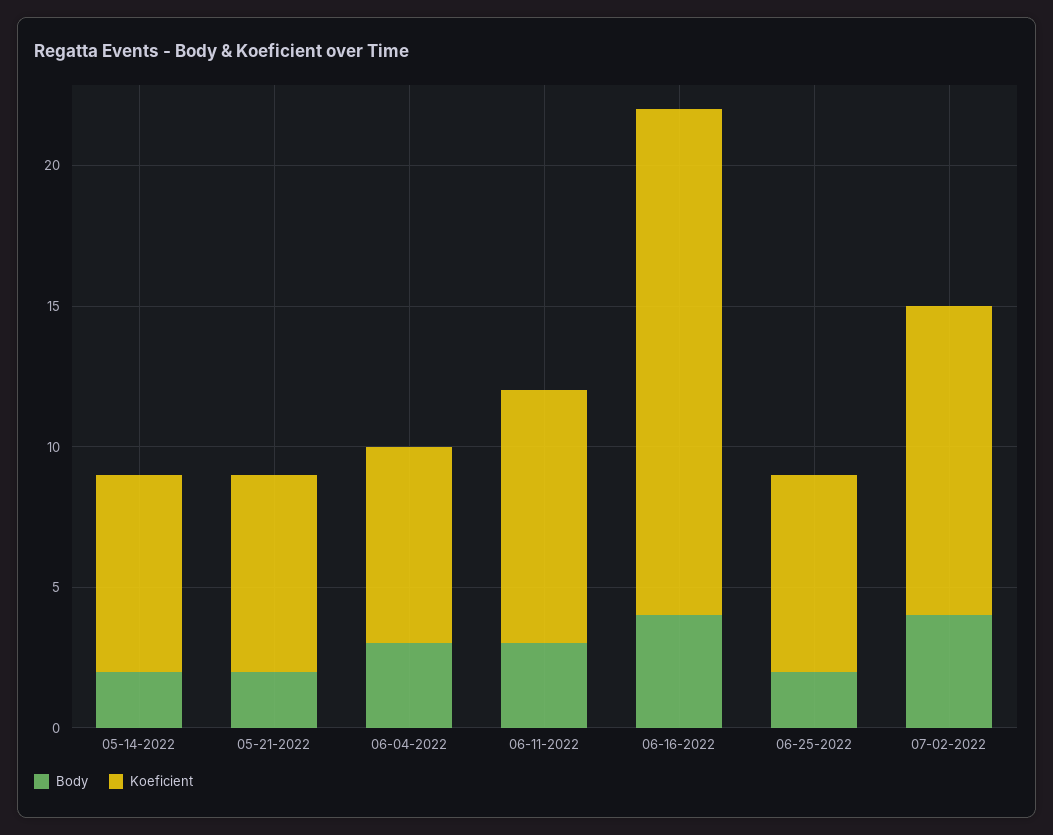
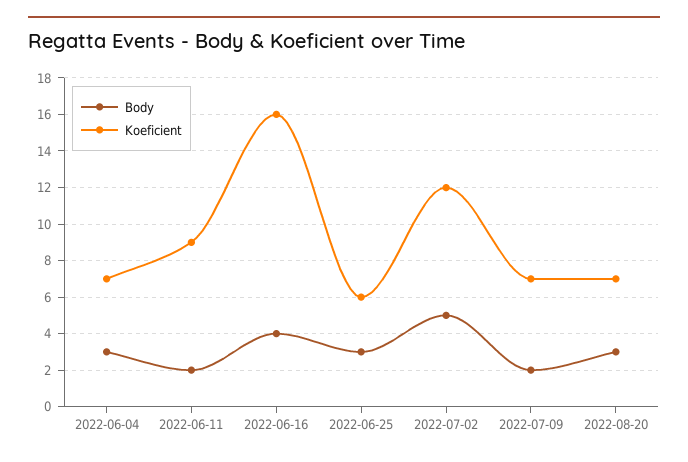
Body, 05-14-2022: 2 -> none
Koeficient, 05-14-2022: 7 -> none
Body, 05-21-2022: 2 -> none
Koeficient, 05-21-2022: 7 -> none
Body, 06-11-2022: 3 -> 2
Koeficient, 06-16-2022: 18 -> 16
Body, 06-25-2022: 2 -> 3
Koeficient, 06-25-2022: 7 -> 6
Body, 07-02-2022: 4 -> 5
Koeficient, 07-02-2022: 11 -> 12
Body, 2022-07-09: none -> 2
Koeficient, 2022-07-09: none -> 7
Body, 2022-08-20: none -> 3
Koeficient, 2022-08-20: none -> 7

